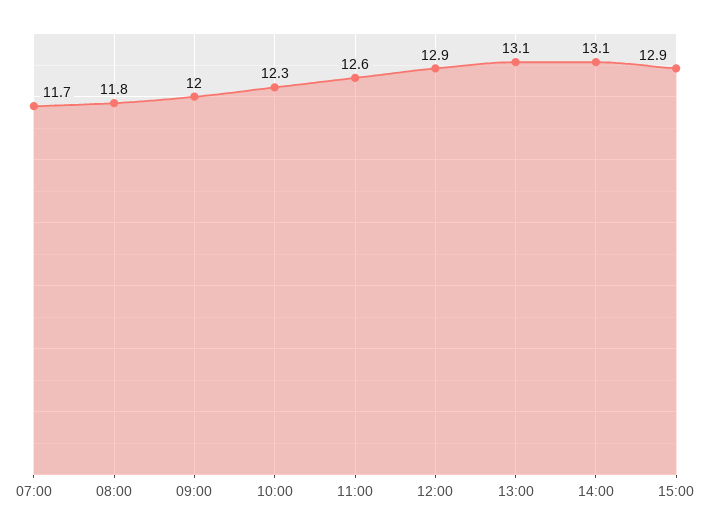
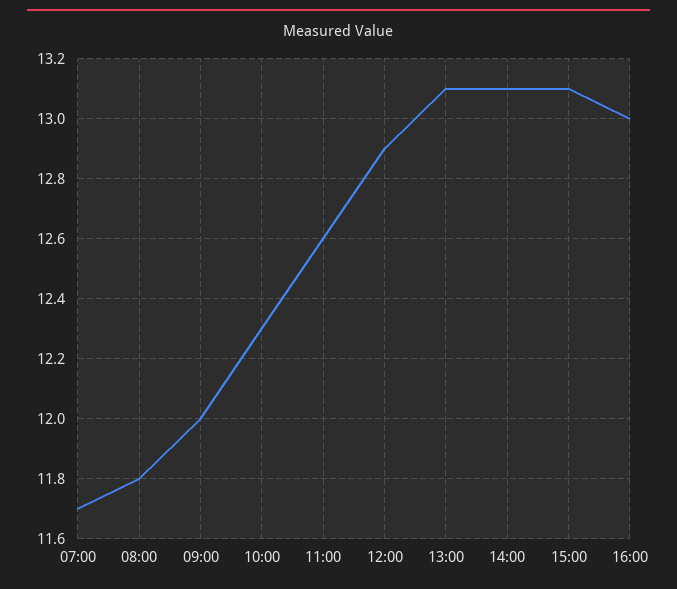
15:00: 12.9 -> 13.1
16:00: none -> 13

